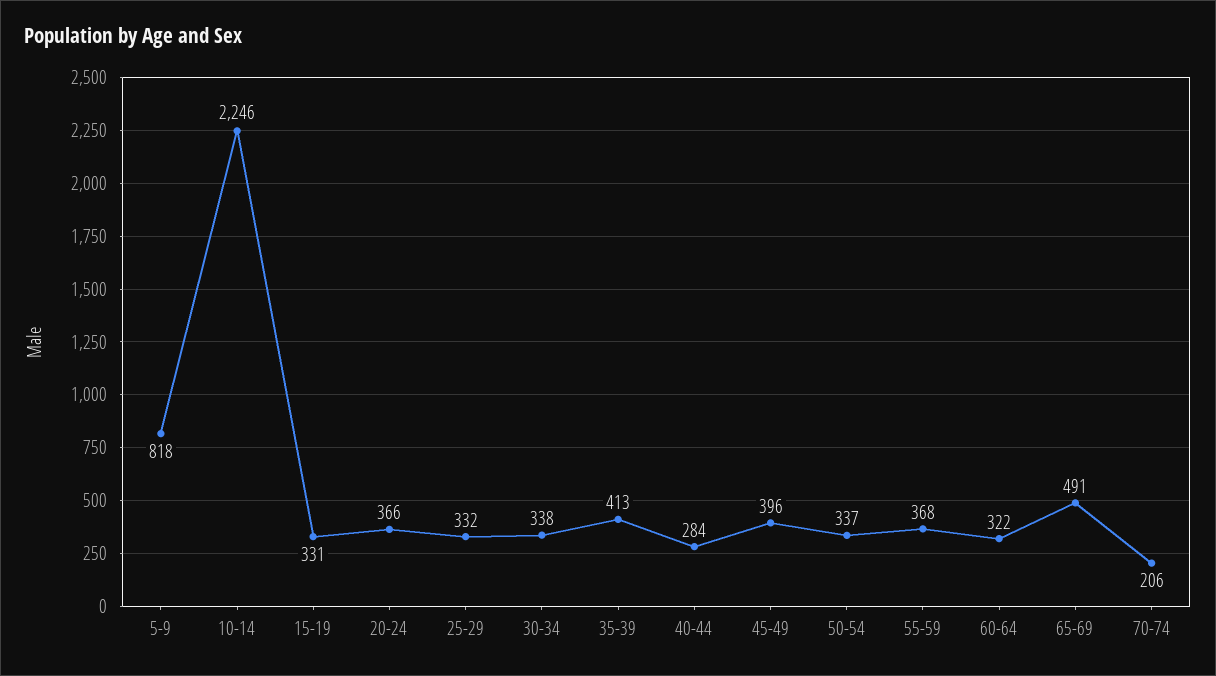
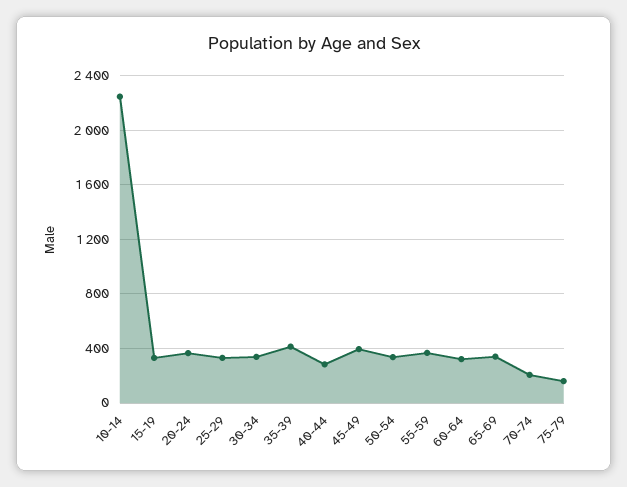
5-9: 818 -> none
65-69: 491 -> 350
75-79: none -> 150

